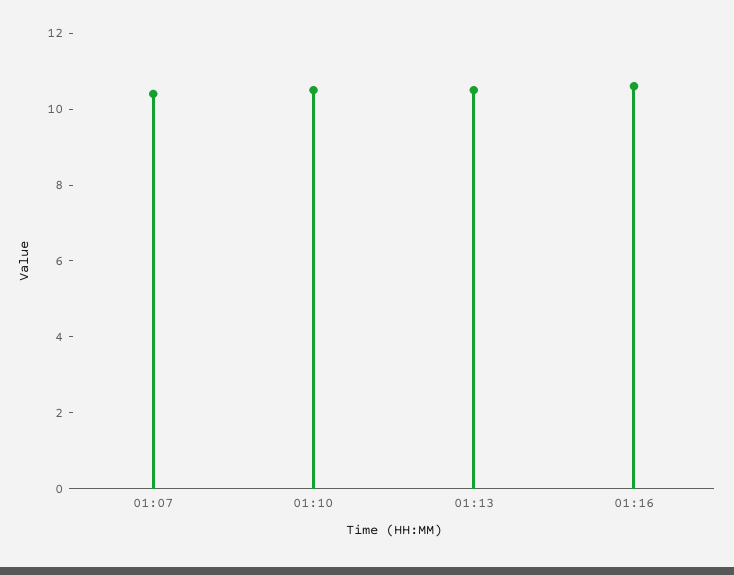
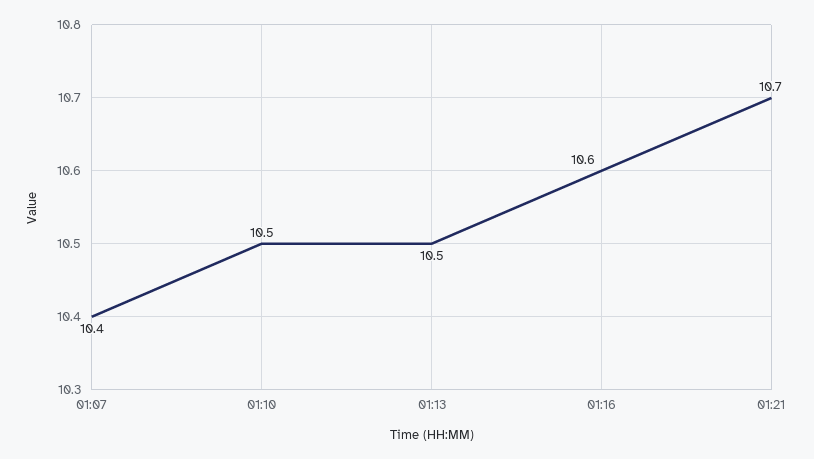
01:21: none -> 10.7

